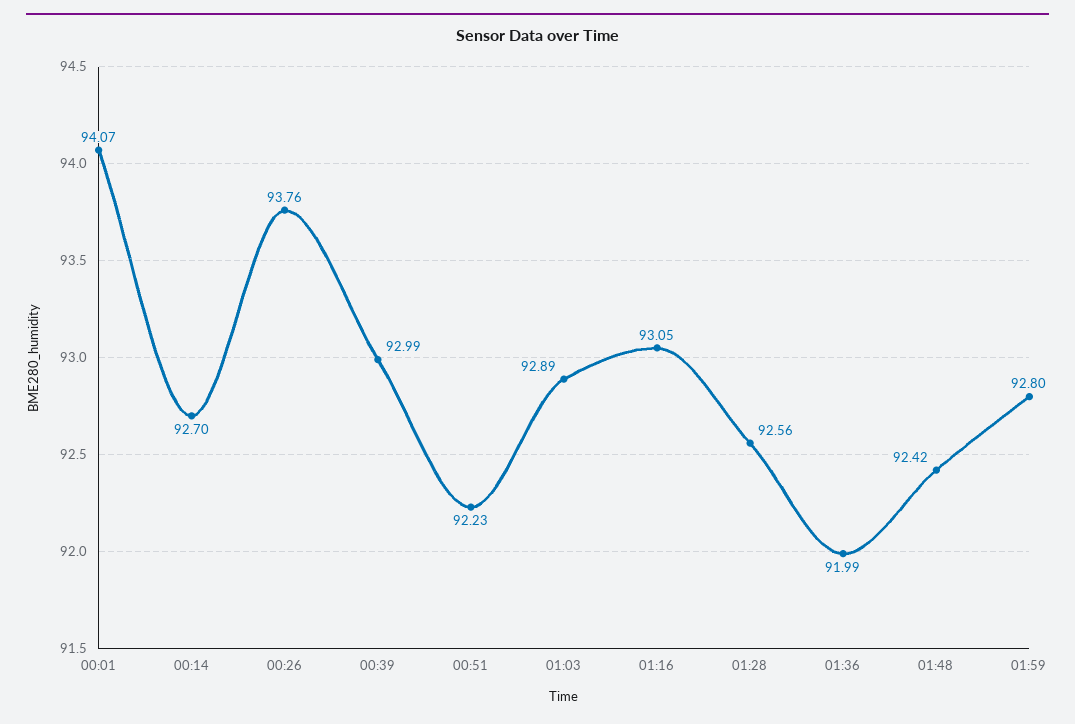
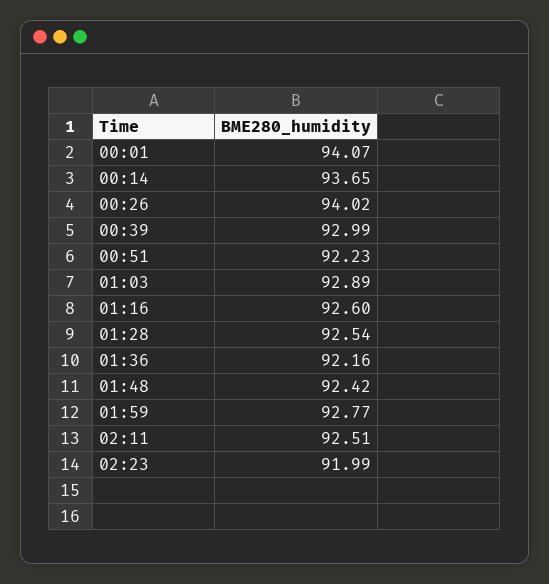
00:14: 92.7 -> 93.65
00:26: 93.76 -> 94.02
01:16: 93.05 -> 92.6
01:28: 92.56 -> 92.54
01:36: 91.99 -> 92.16
01:59: 92.8 -> 92.77
02:11: none -> 92.51
02:23: none -> 91.99

